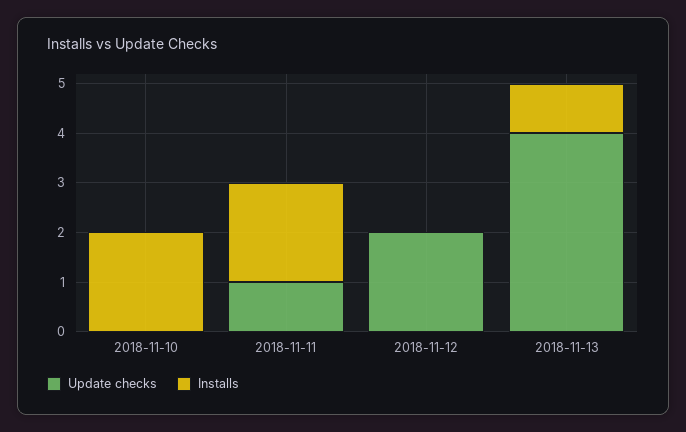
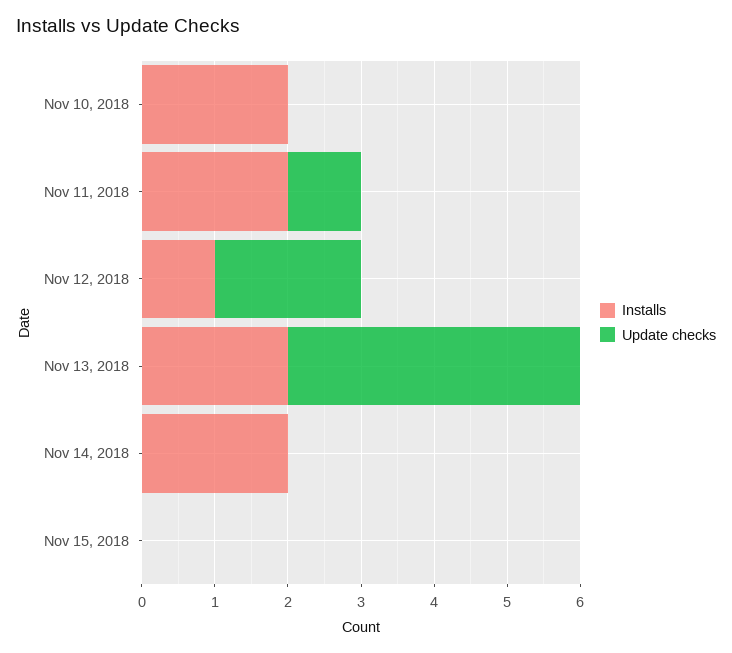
Installs, 2018-11-12: 0 -> 1
Installs, 2018-11-13: 1 -> 2
Installs, Nov 14, 2018: none -> 2
Update checks, Nov 14, 2018: none -> 0
Installs, Nov 15, 2018: none -> 0
Update checks, Nov 15, 2018: none -> 0

